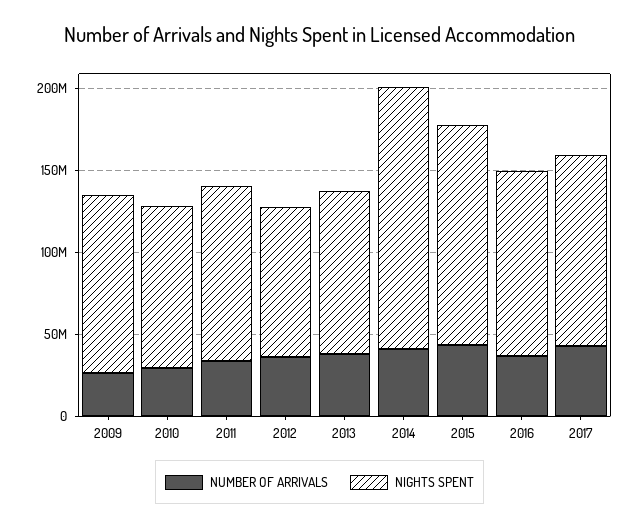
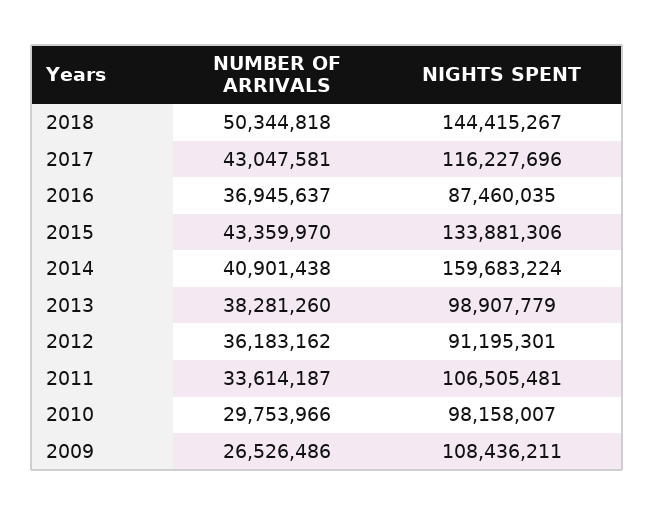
NIGHTS SPENT, 2016: 110000000 -> 87460035
NUMBER OF ARRIVALS, 2018: none -> 50344818
NIGHTS SPENT, 2018: none -> 144415267

